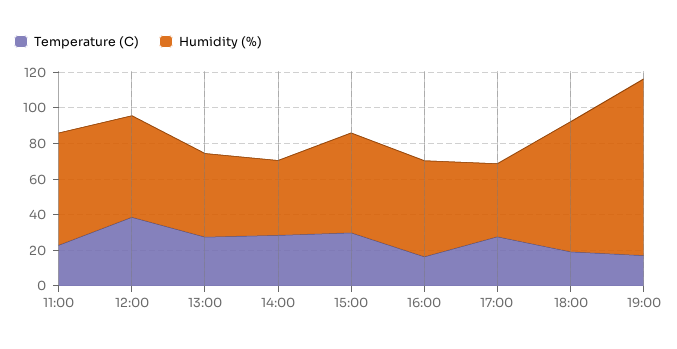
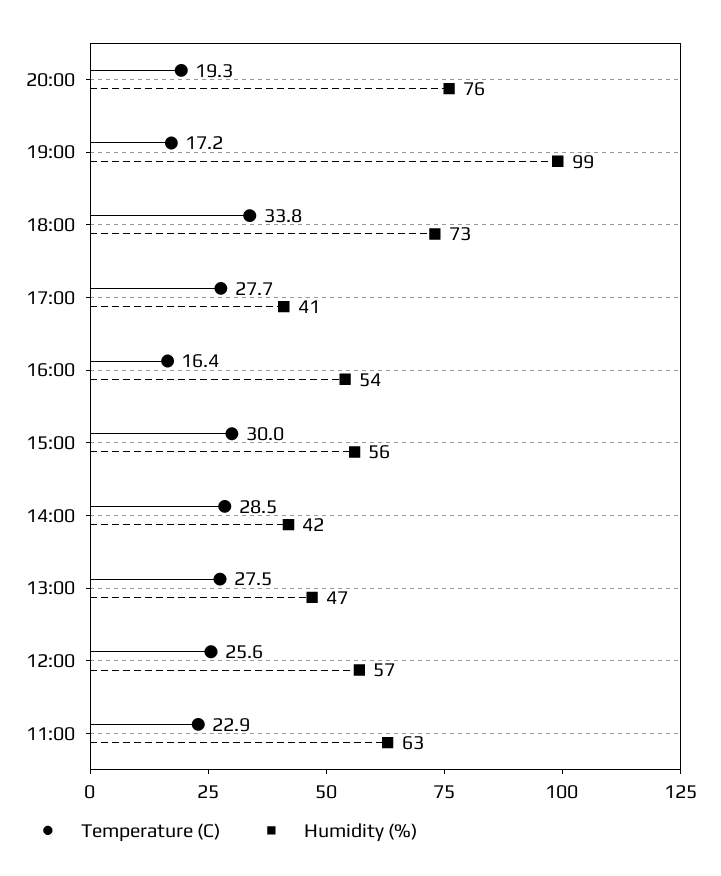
Temperature (C), 12:00: 40 -> 25.6
Temperature (C), 18:00: 20 -> 33.8
Temperature (C), 20:00: none -> 19.3
Humidity (%), 20:00: none -> 76

